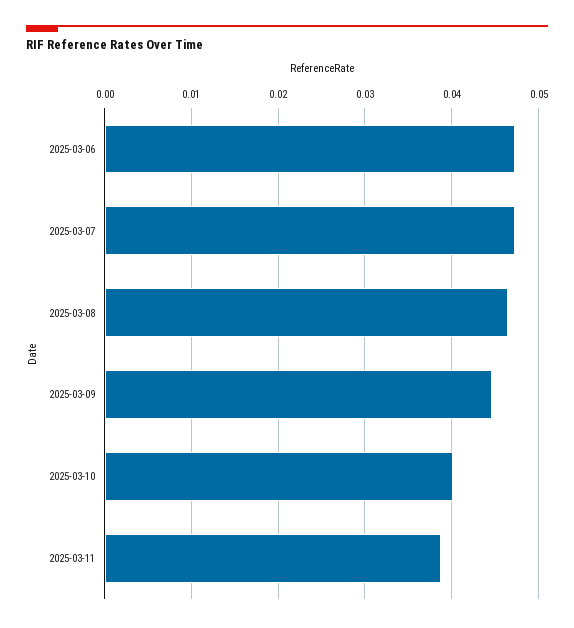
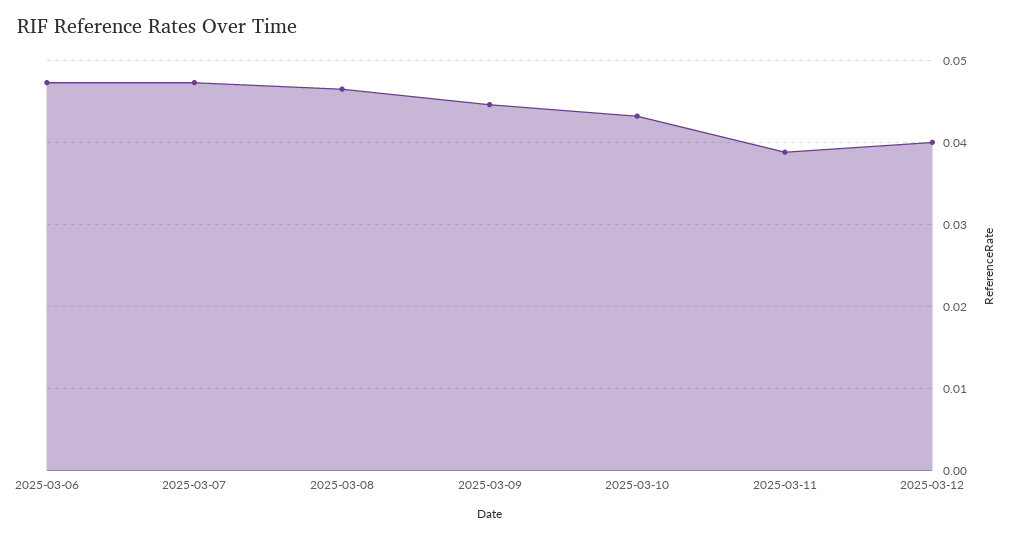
2025-03-10: 0.04 -> 0.043
2025-03-12: none -> 0.04

